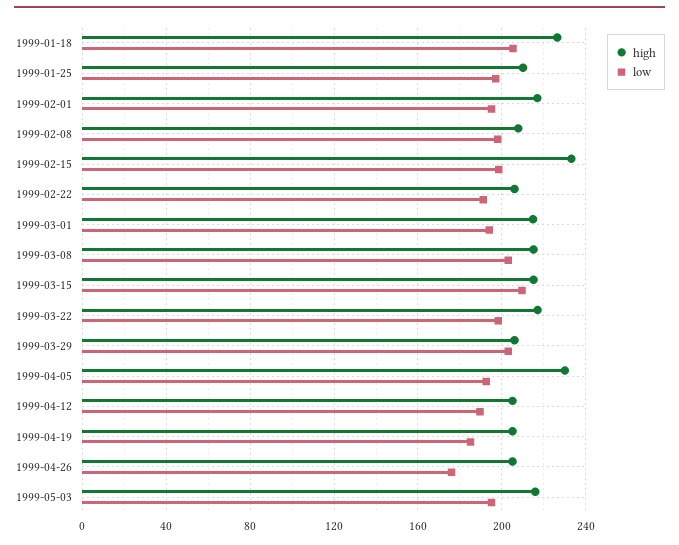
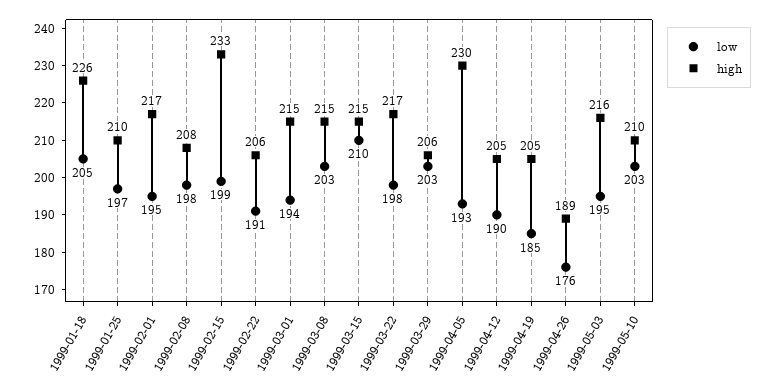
high, 1999-04-26: 205 -> 189
low, 1999-05-10: none -> 203
high, 1999-05-10: none -> 210

